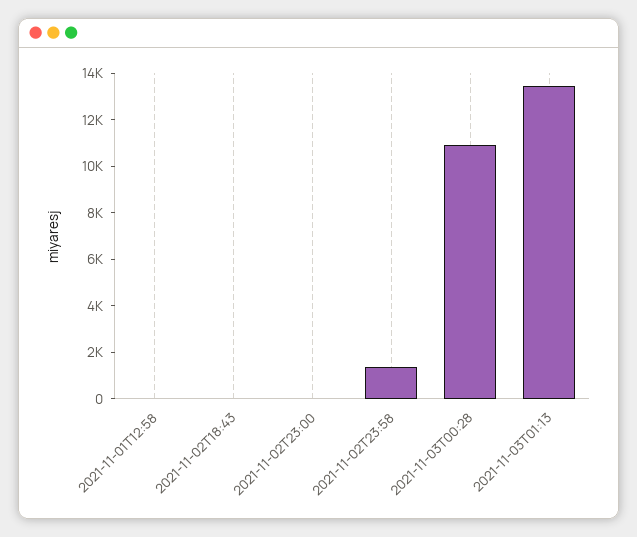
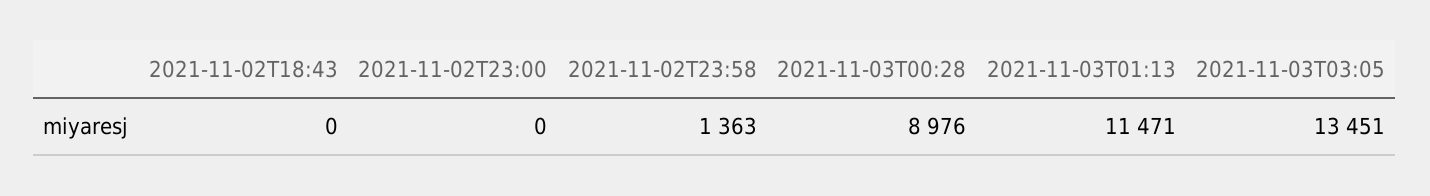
2021-11-01T12:58: 0 -> none
2021-11-03T00:28: 11000 -> 8976
2021-11-03T01:13: 13500 -> 11471
2021-11-03T03:05: none -> 13451

